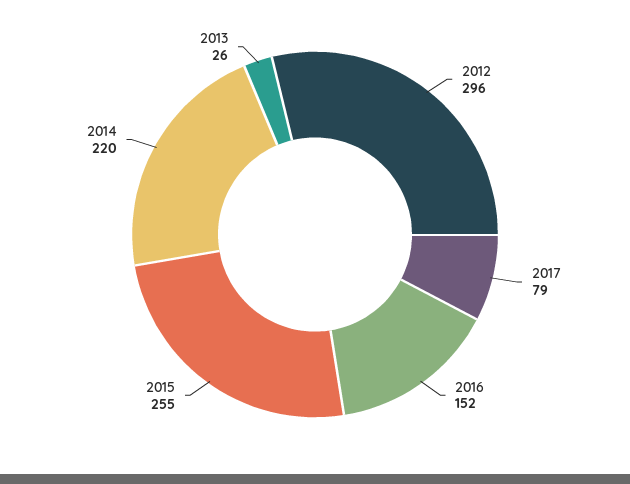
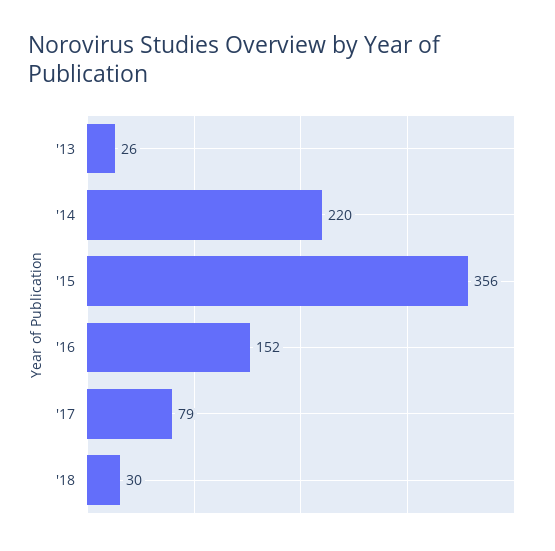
2012: 296 -> none
2015: 255 -> 356
'18: none -> 30

